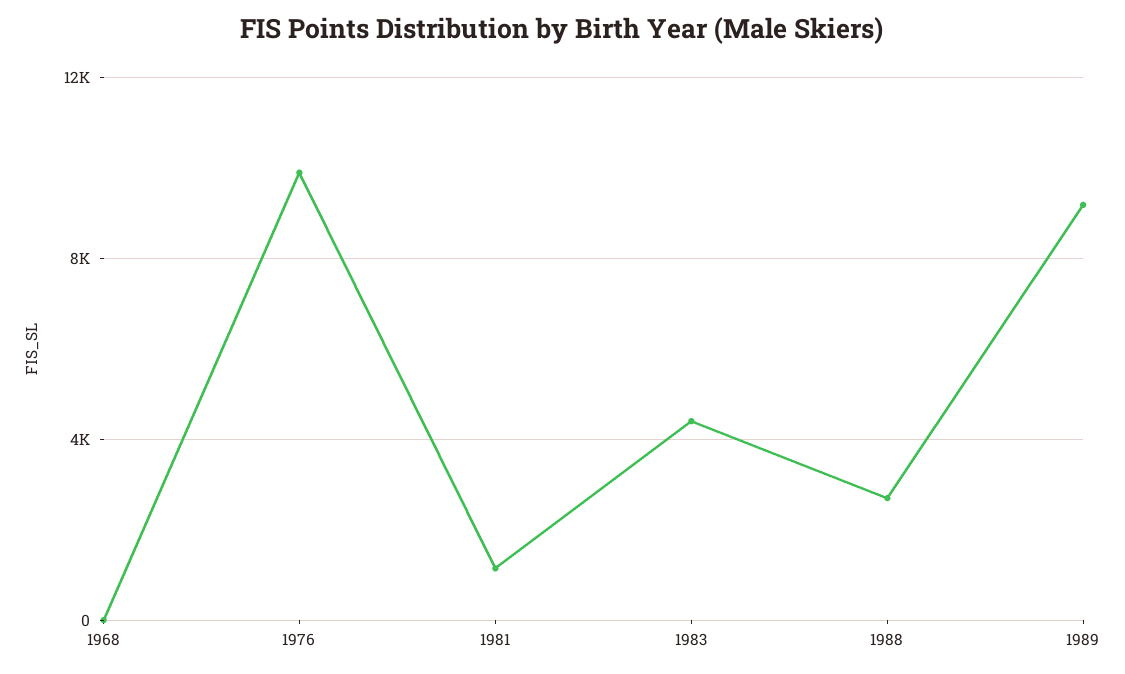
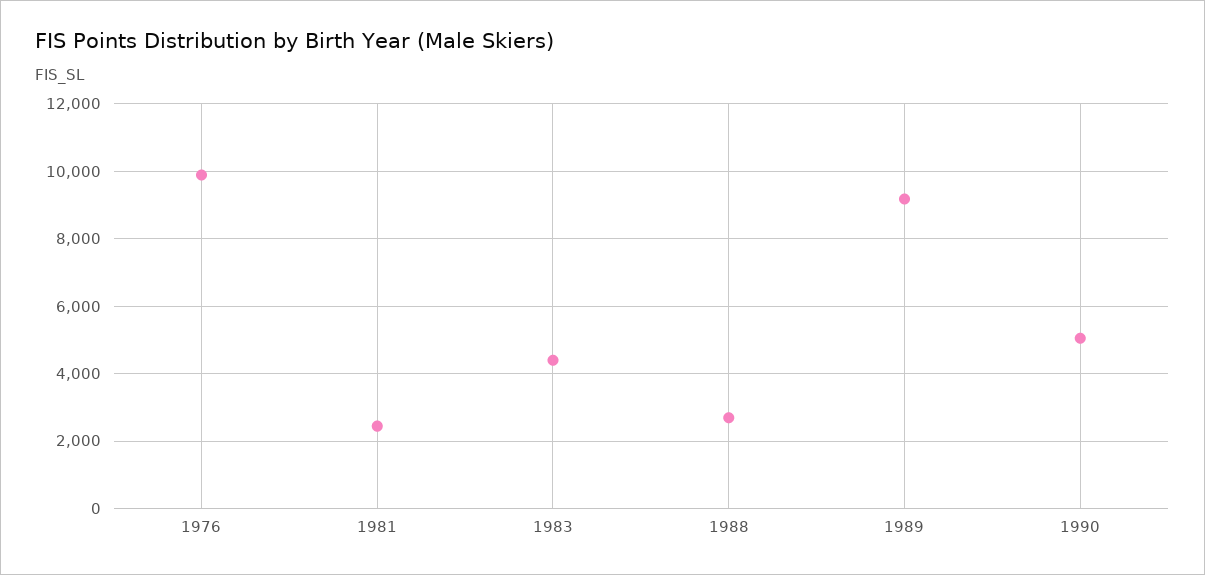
1968: 0 -> none
1981: 1000 -> 2400
1990: none -> 5000

